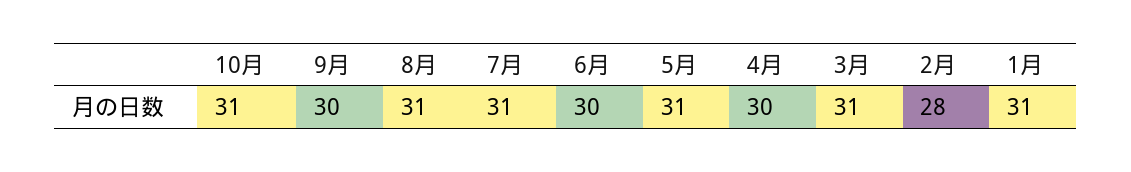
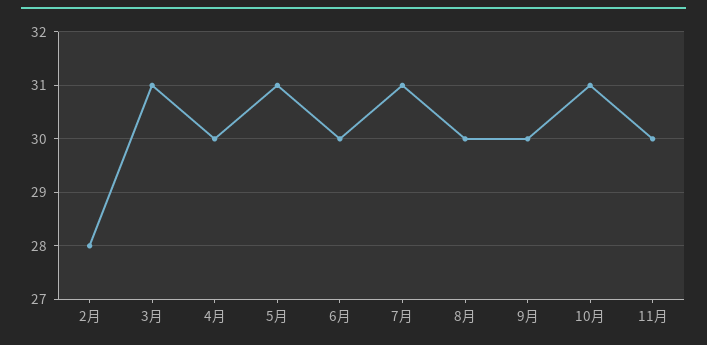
8月: 31 -> 30
1月: 31 -> none
11月: none -> 30

